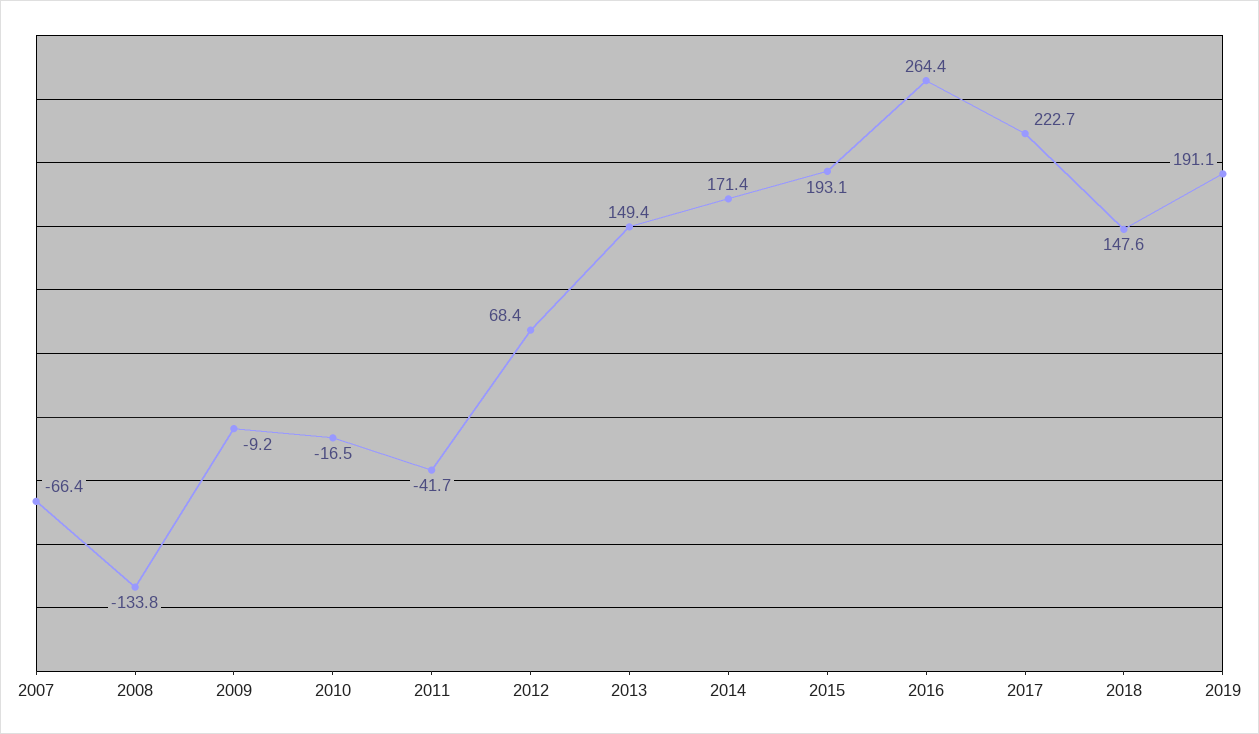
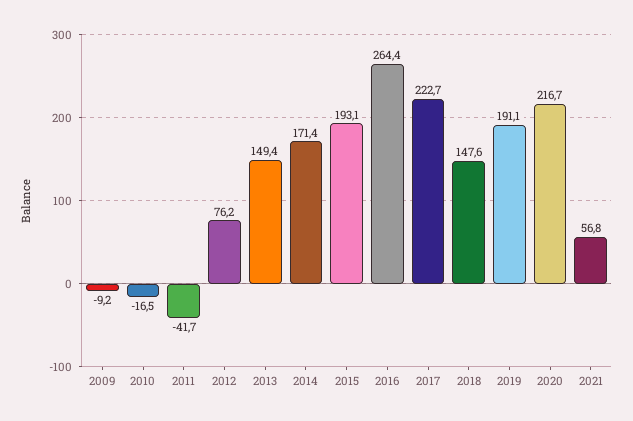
2007: -66.4 -> none
2008: -133.8 -> none
2012: 68.4 -> 76.2
2020: none -> 216.7
2021: none -> 56.8

